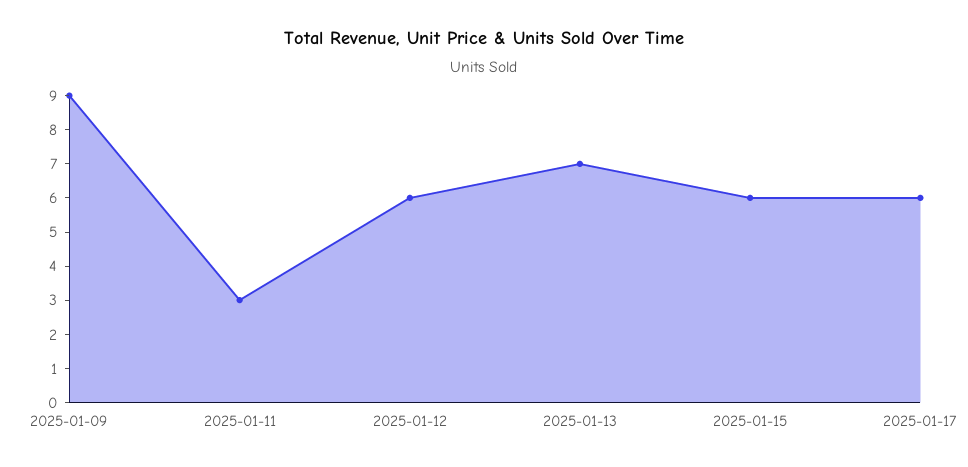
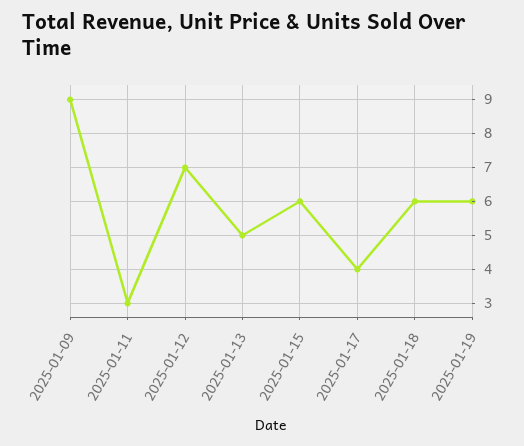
2025-01-12: 6 -> 7
2025-01-13: 7 -> 5
2025-01-17: 6 -> 4
2025-01-18: none -> 6
2025-01-19: none -> 6

